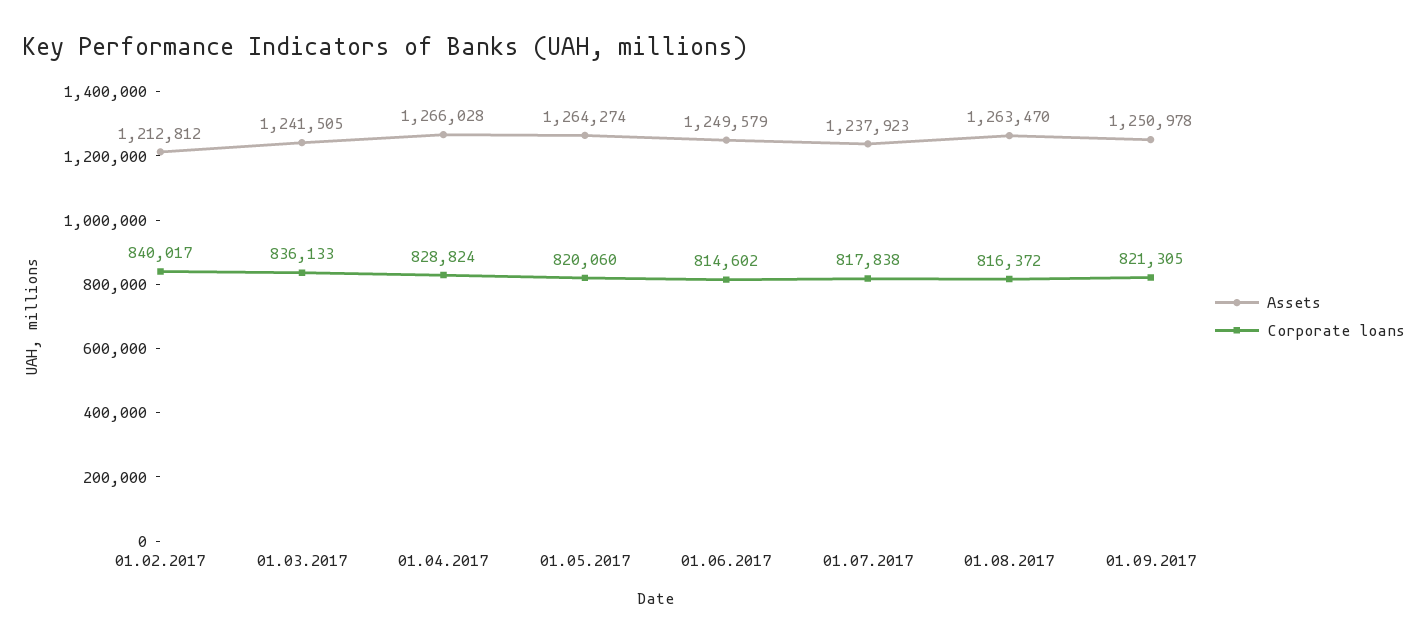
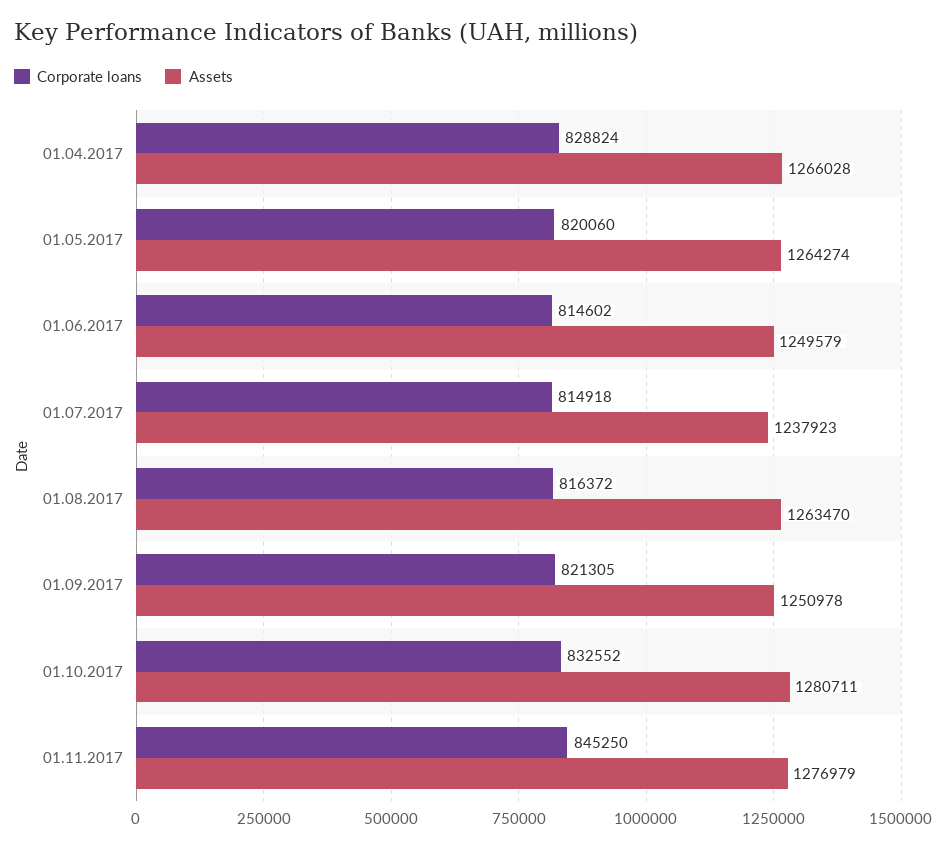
Assets, 01.02.2017: 1212812 -> none
Corporate loans, 01.02.2017: 840017 -> none
Assets, 01.03.2017: 1241505 -> none
Corporate loans, 01.03.2017: 836133 -> none
Corporate loans, 01.07.2017: 817838 -> 814918
Corporate loans, 01.10.2017: none -> 832552
Assets, 01.10.2017: none -> 1280711
Corporate loans, 01.11.2017: none -> 845250
Assets, 01.11.2017: none -> 1276979

